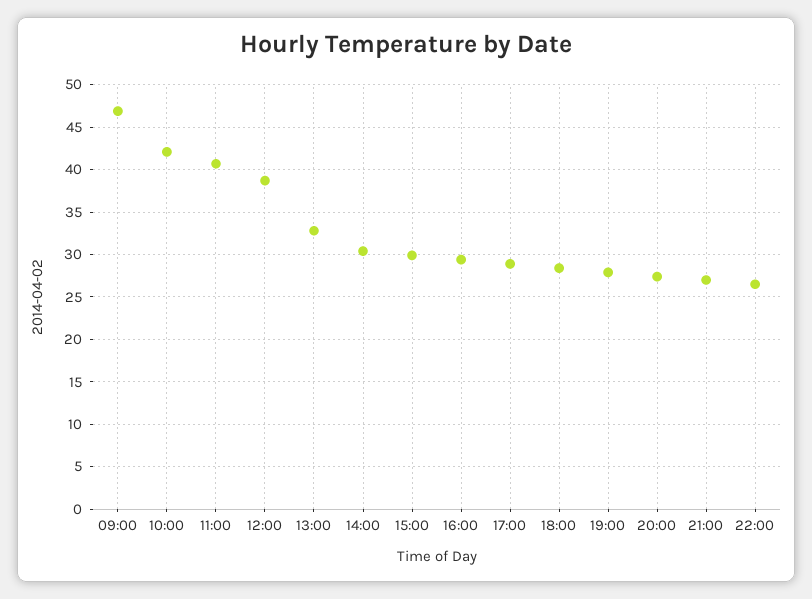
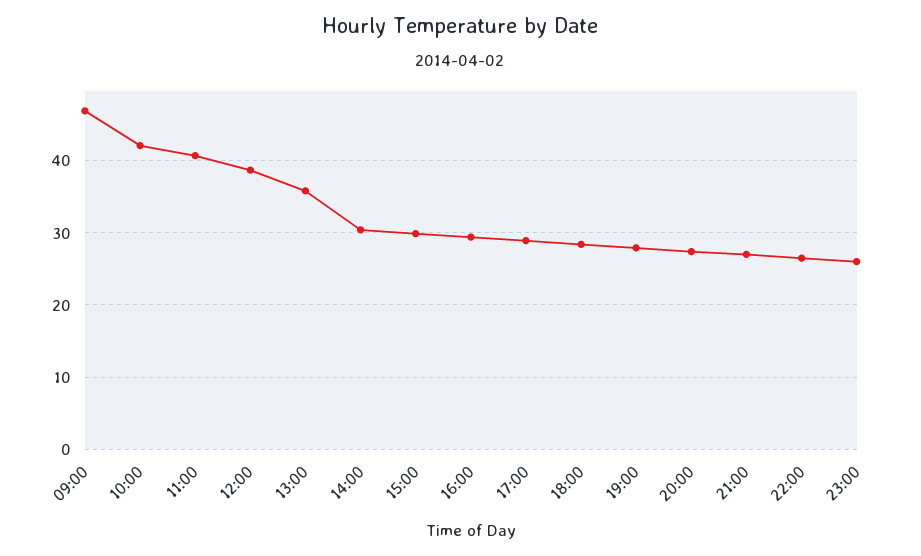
13:00: 33 -> 36
23:00: none -> 26

